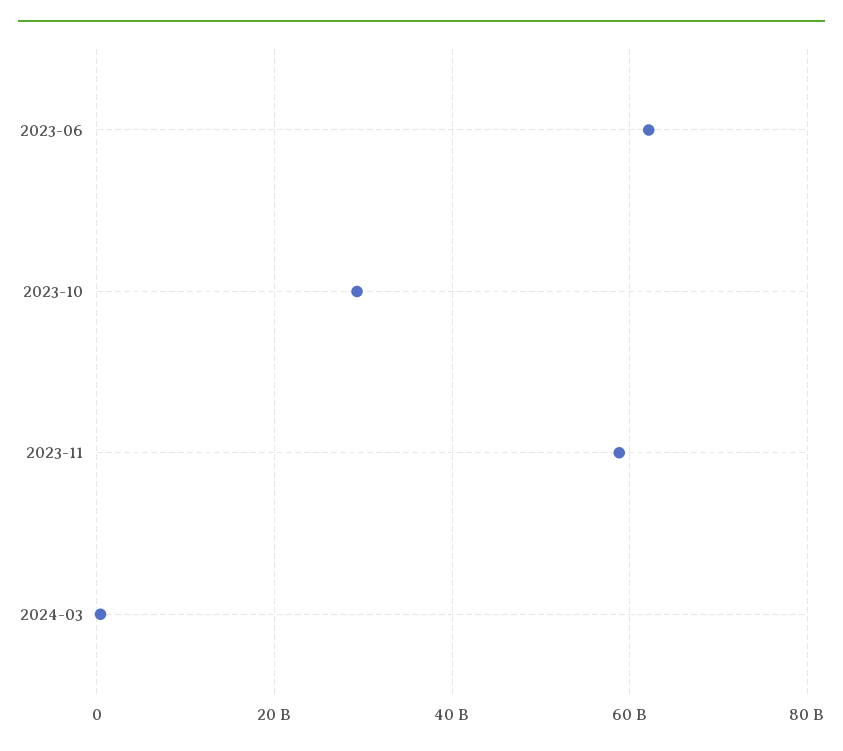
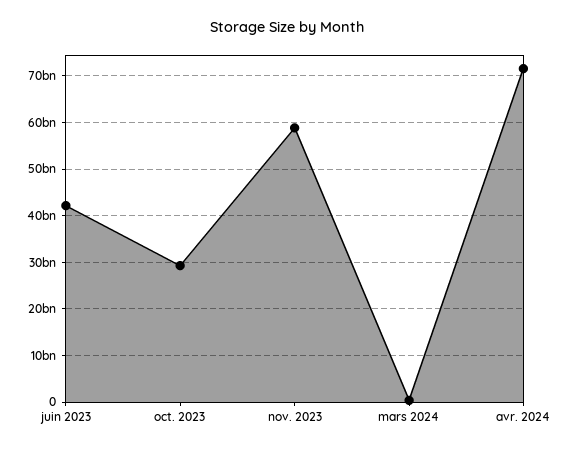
2023-06: 62000000000 -> 42000000000
avr. 2024: none -> 72000000000

